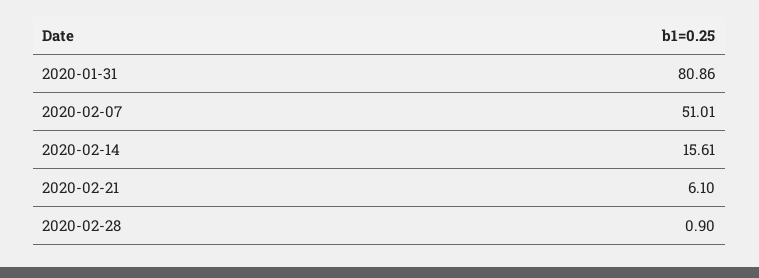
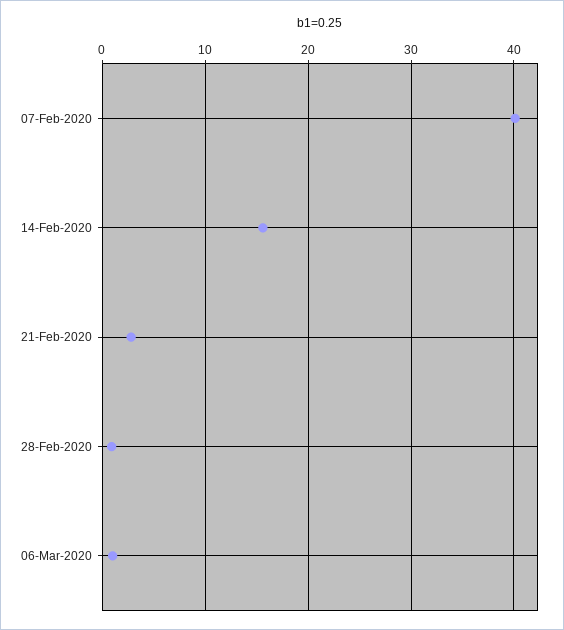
2020-01-31: 80.86 -> none
2020-02-07: 51.01 -> 40
2020-02-21: 6.1 -> 3
06-Mar-2020: none -> 1

